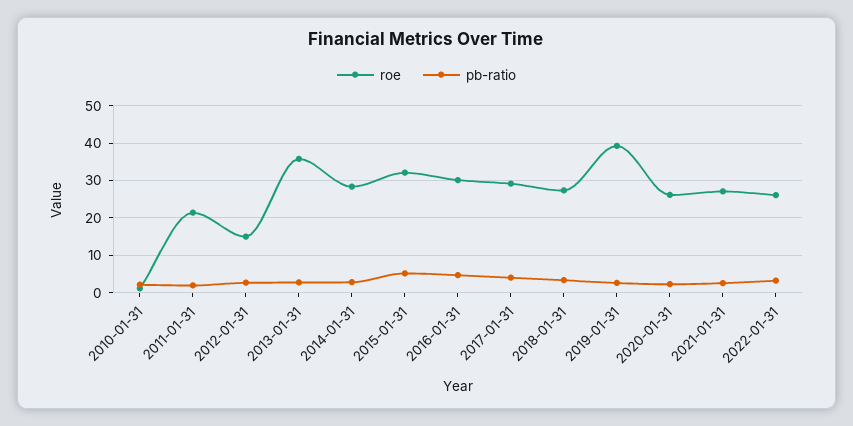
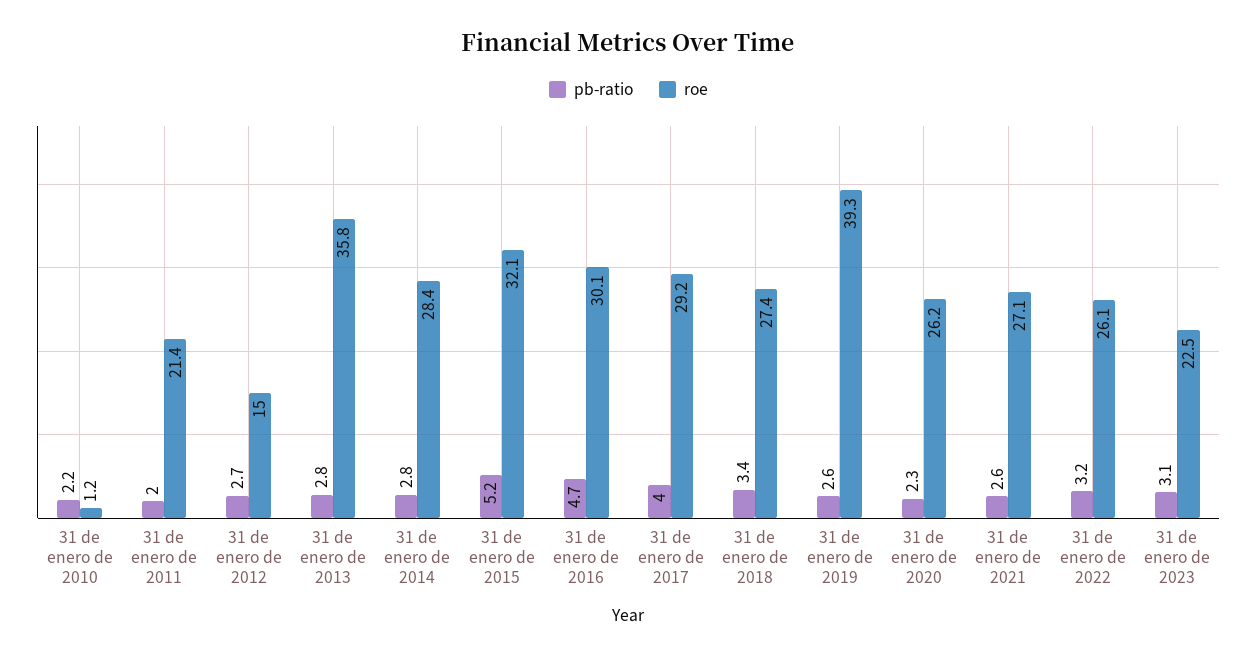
pb-ratio, 31 de enero de 2023: none -> 3.1
roe, 31 de enero de 2023: none -> 22.5

